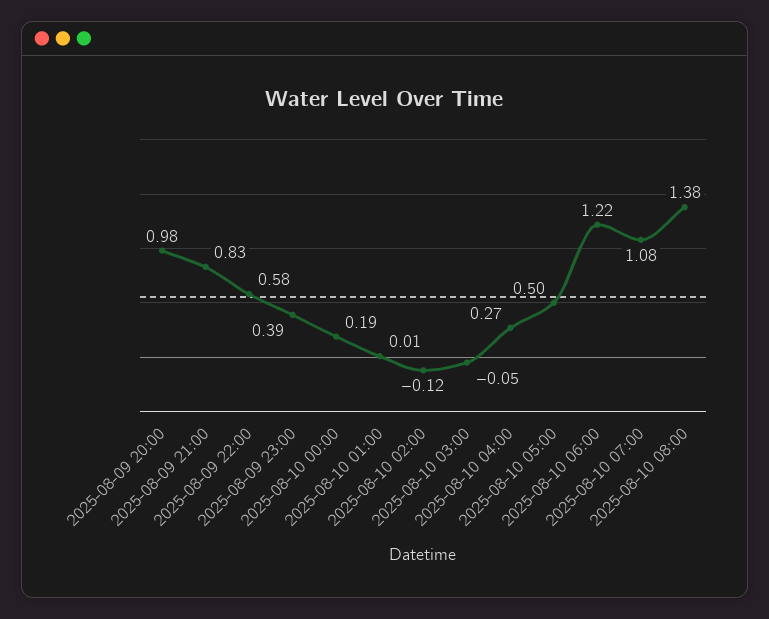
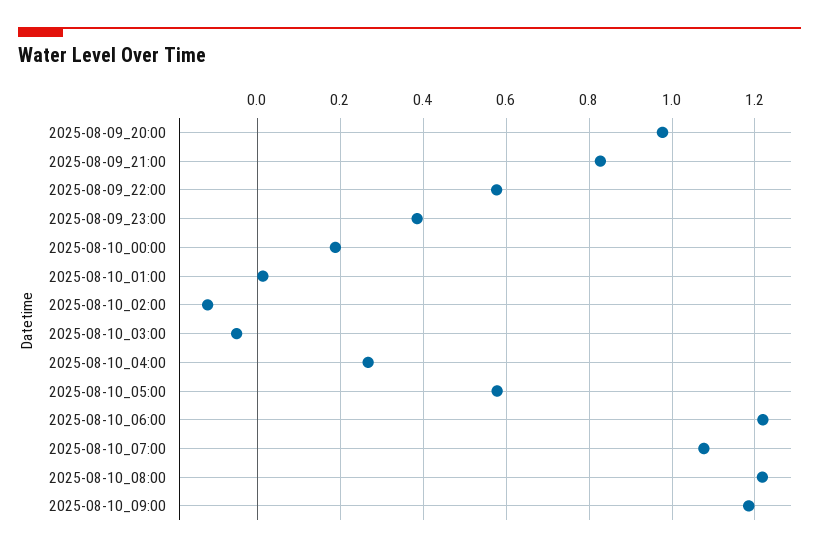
2025-08-10 05:00: 0.5 -> 0.58
2025-08-10 08:00: 1.38 -> 1.22
2025-08-10_09:00: none -> 1.18

